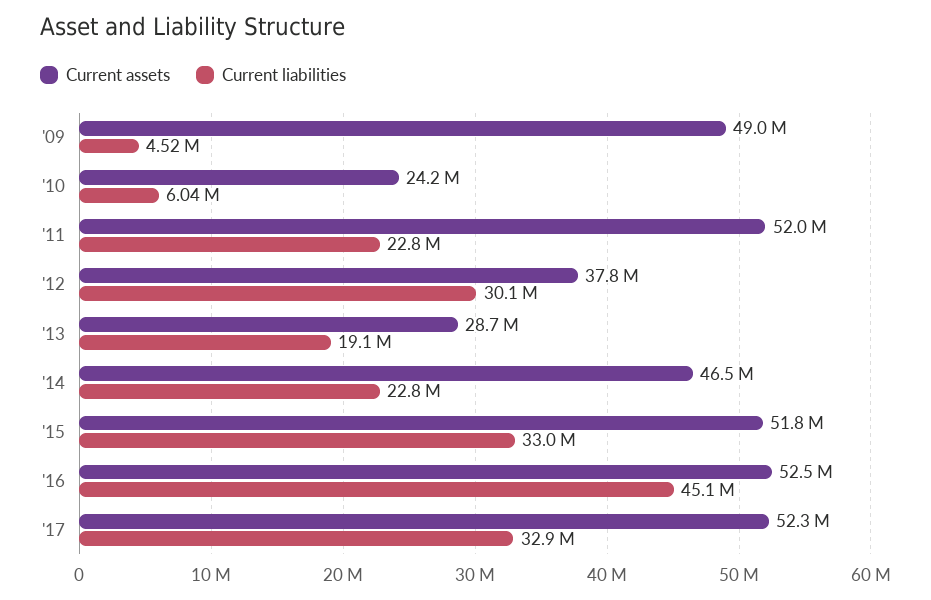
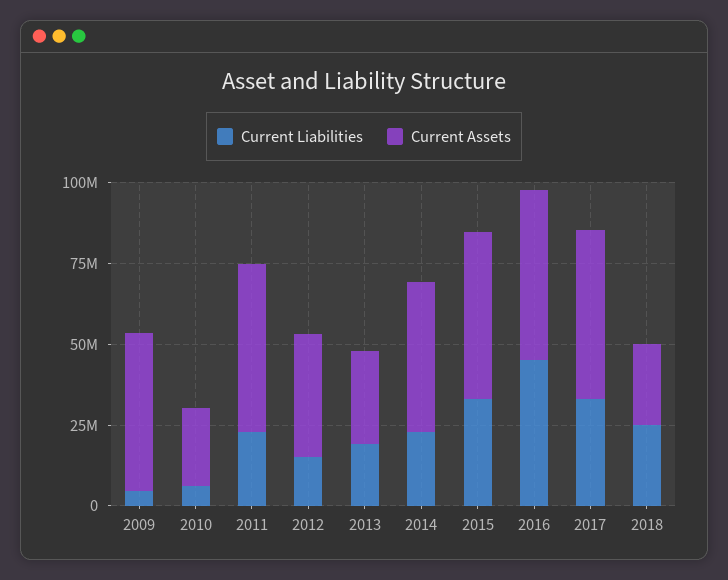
Current liabilities, '12: 30100000 -> 15000000
Current liabilities, 2018: none -> 25000000
Current assets, 2018: none -> 25000000

